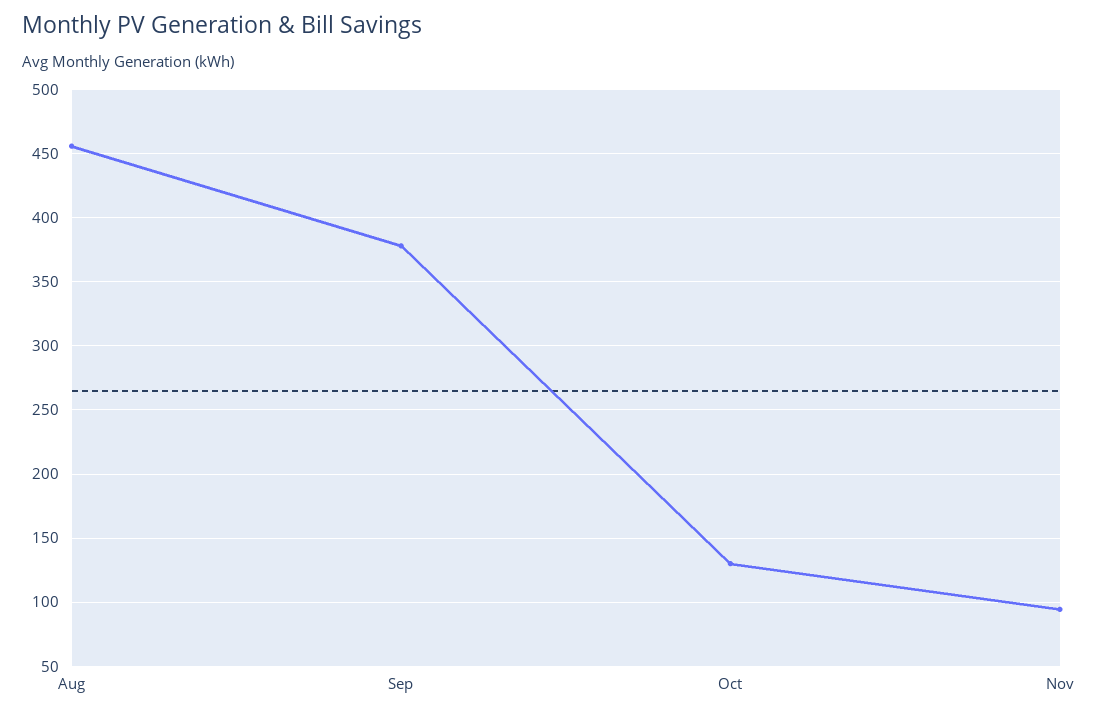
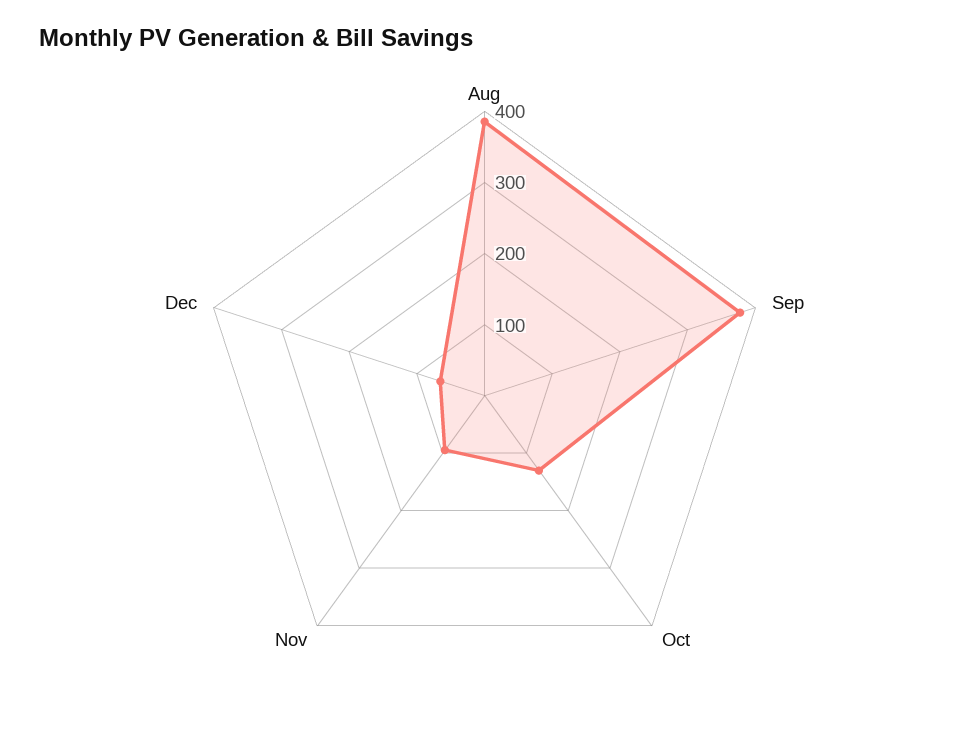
Aug: 455 -> 380
Dec: none -> 60

